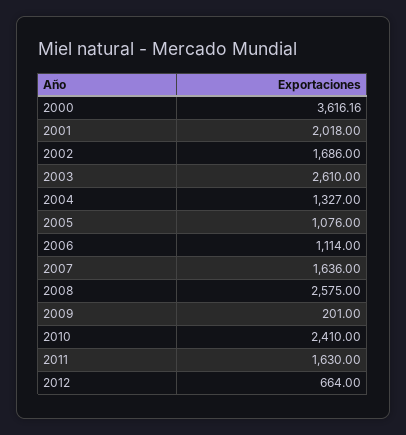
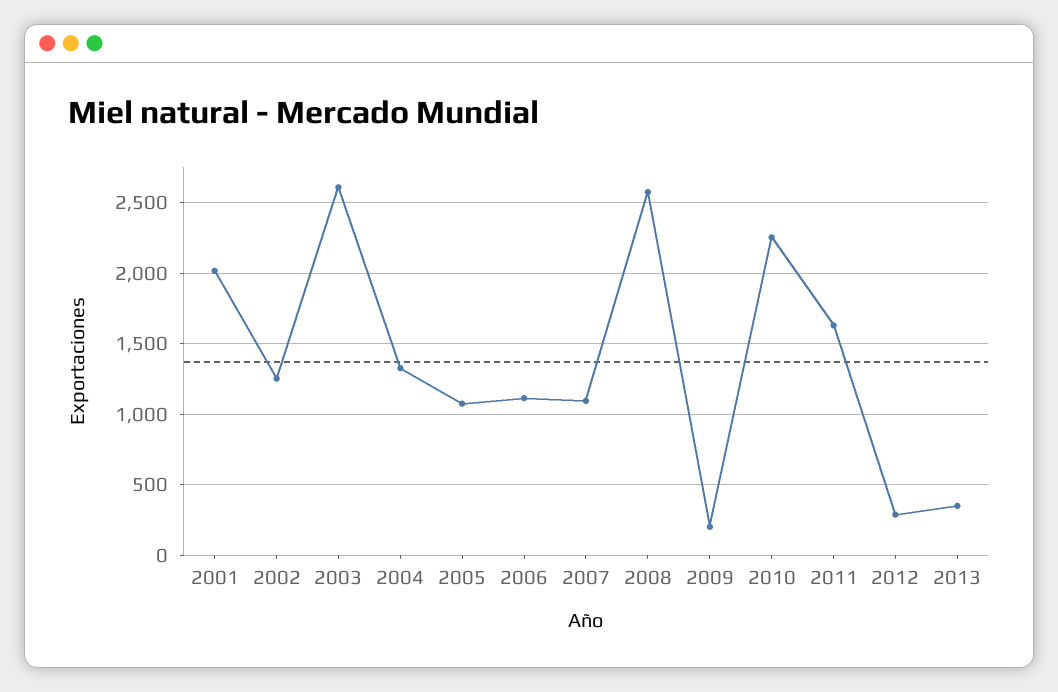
2000: 3616.16 -> none
2002: 1686 -> 1250
2007: 1636 -> 1100
2010: 2410 -> 2250
2012: 664 -> 300
2013: none -> 350

